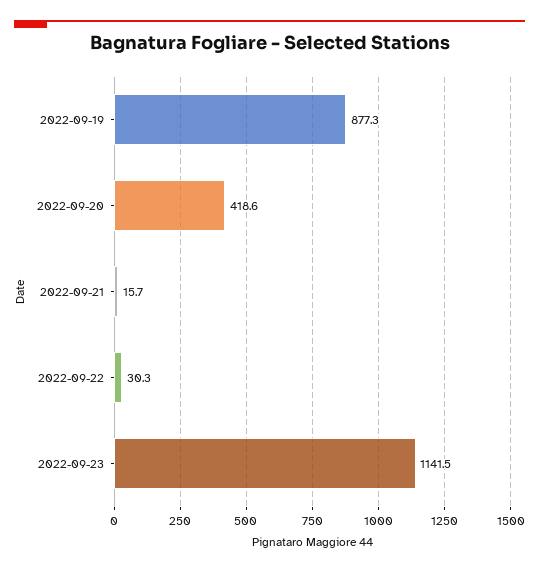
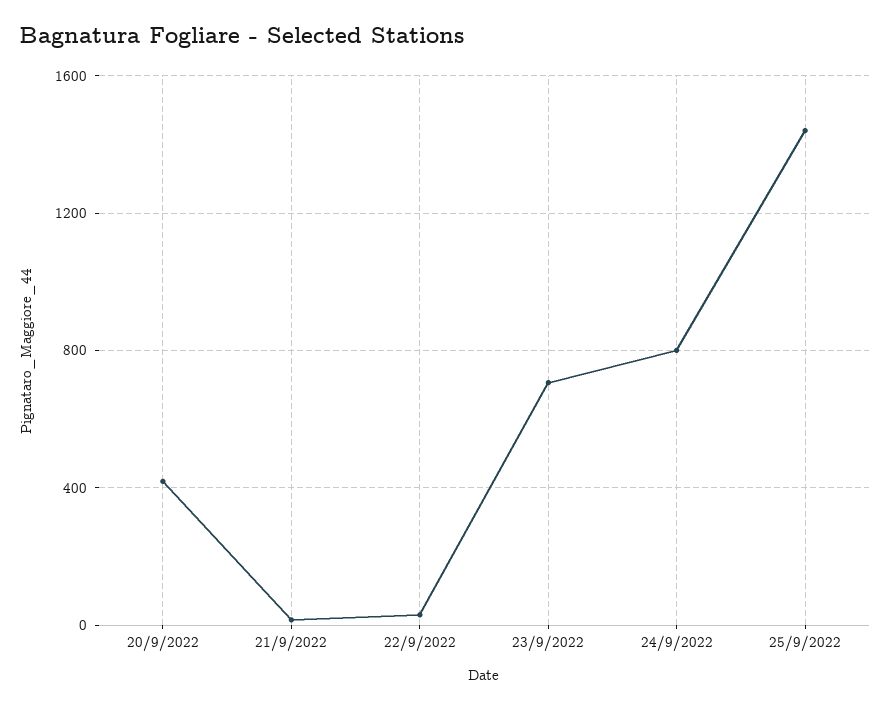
2022-09-19: 877.3 -> none
2022-09-23: 1141.5 -> 700
24/9/2022: none -> 800
25/9/2022: none -> 1450

